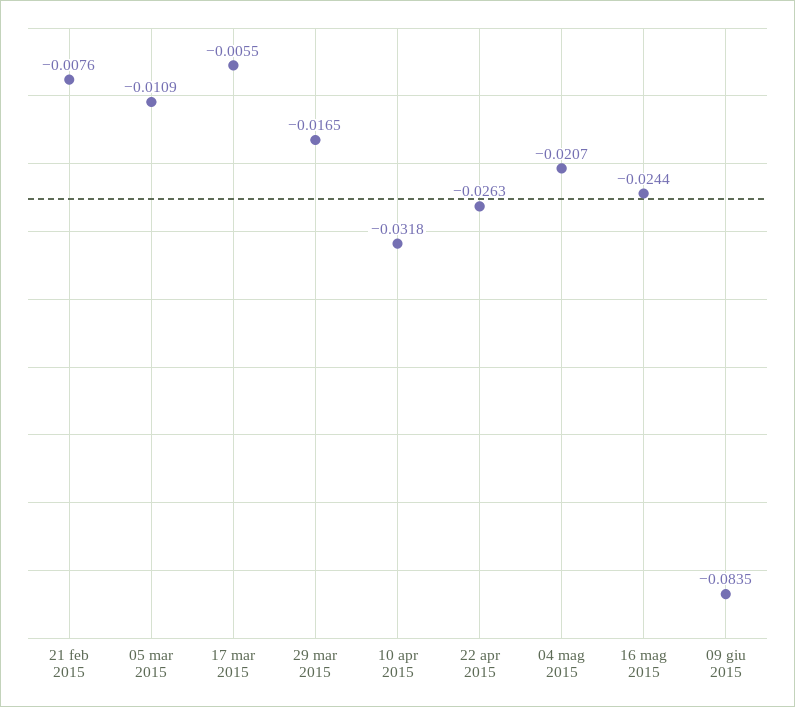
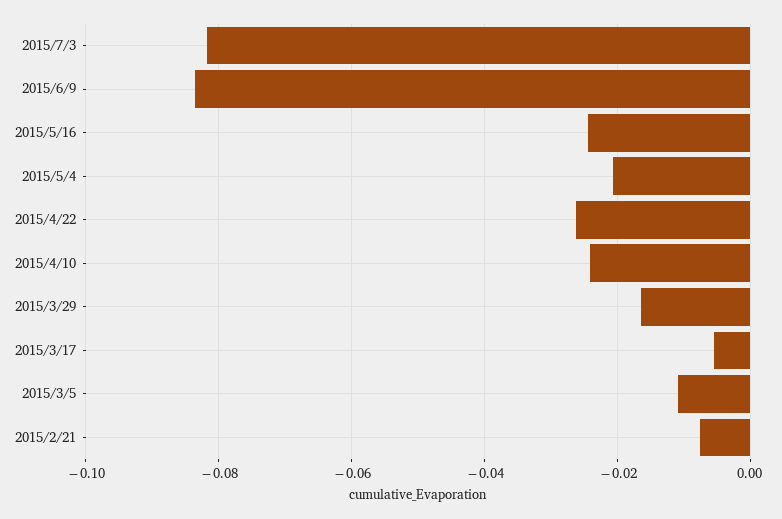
10 apr 2015: -0.0318 -> -0.024
2015/7/3: none -> -0.082

